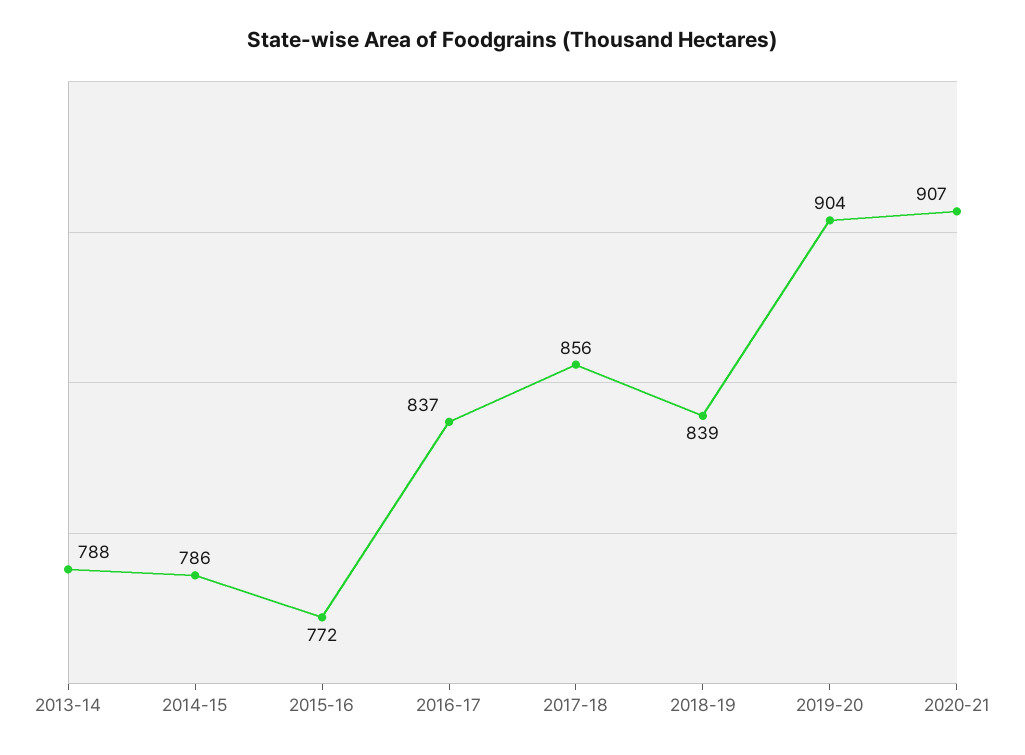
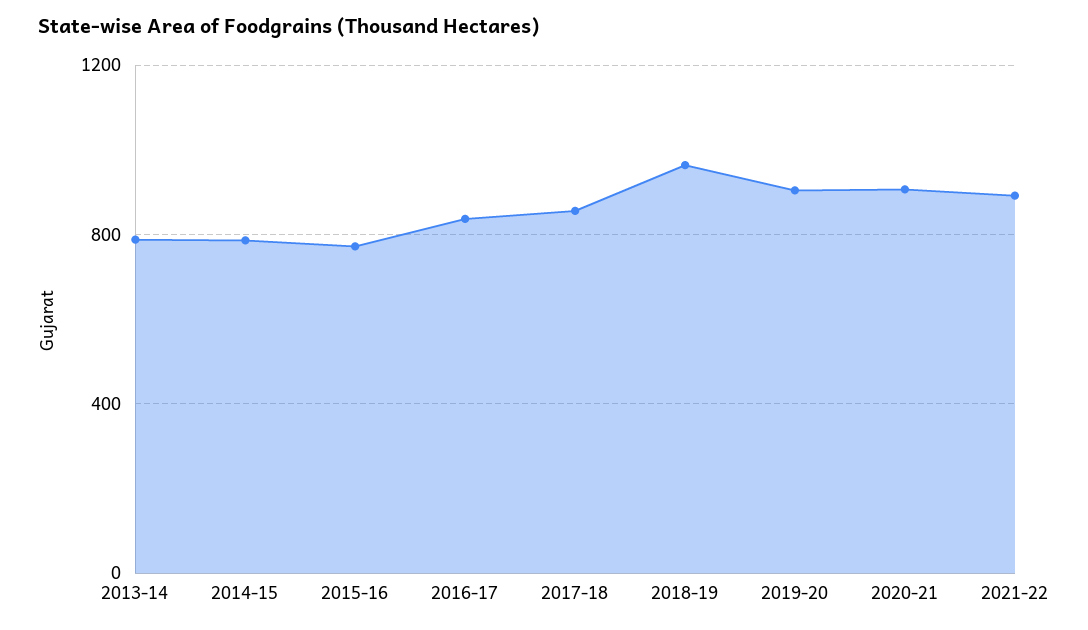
2018-19: 839 -> 950
2021-22: none -> 900

